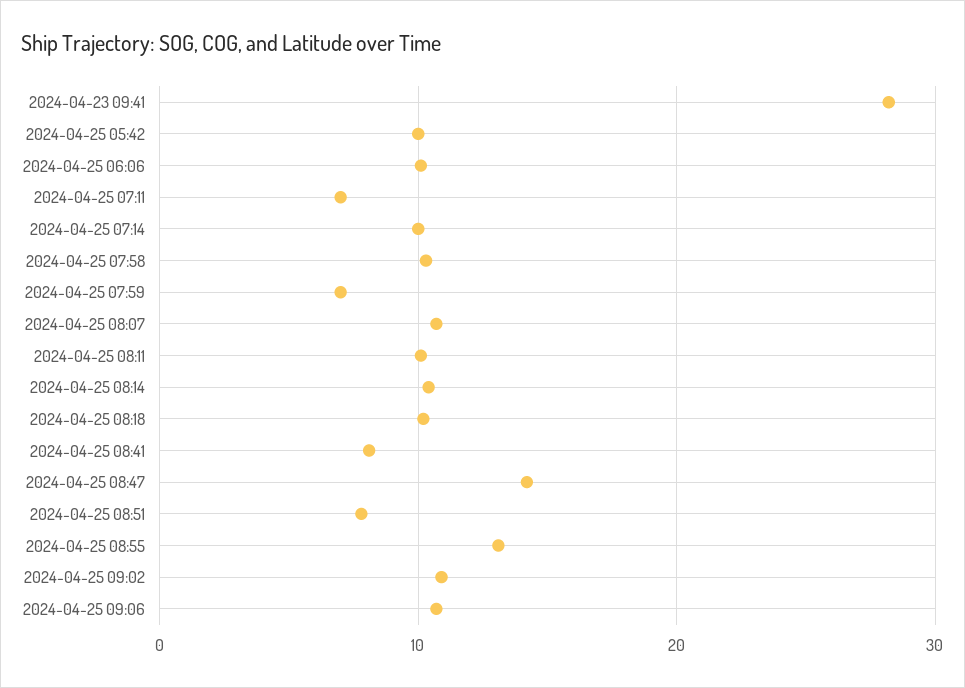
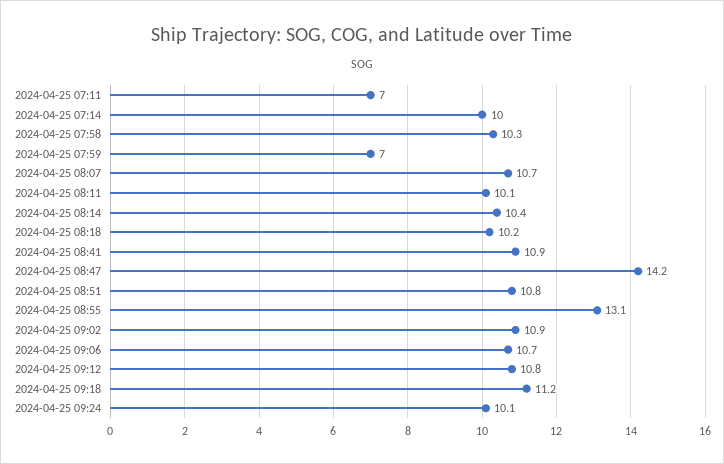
2024-04-23 09:41: 28 -> none
2024-04-25 05:42: 10 -> none
2024-04-25 06:06: 10 -> none
2024-04-25 08:41: 8 -> 10.9
2024-04-25 08:51: 8 -> 10.8
2024-04-25 09:12: none -> 10.8
2024-04-25 09:18: none -> 11.2
2024-04-25 09:24: none -> 10.1

